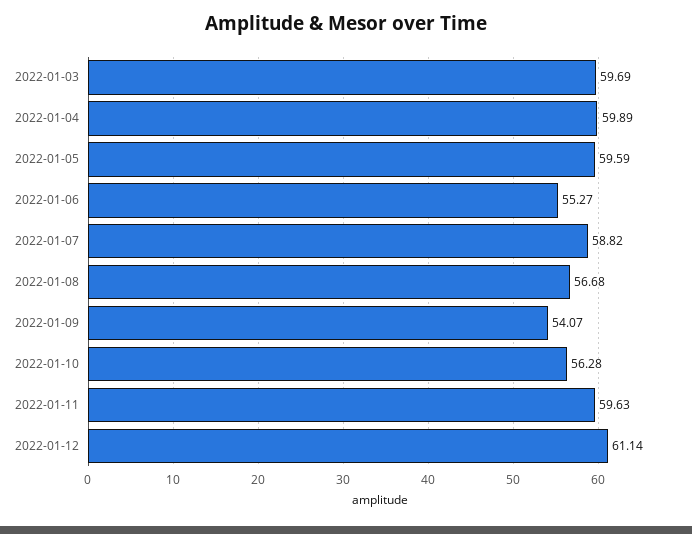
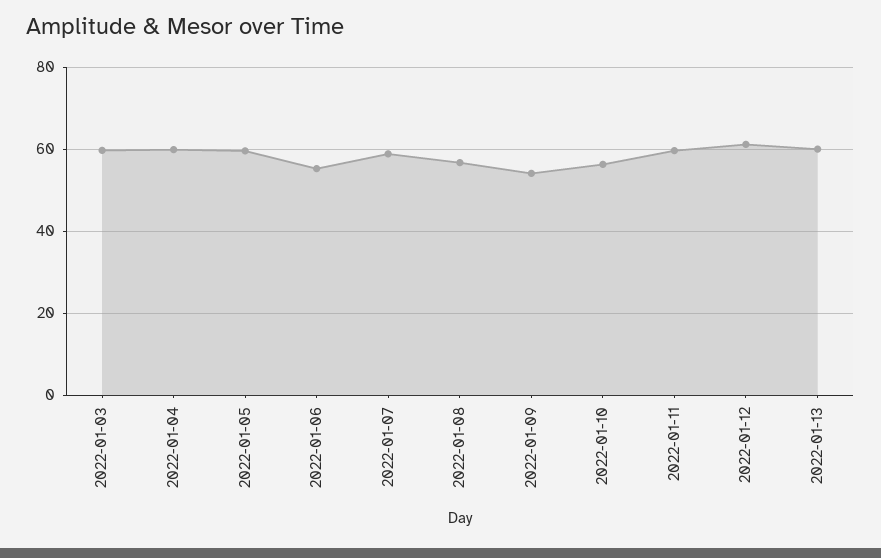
2022-01-13: none -> 60

